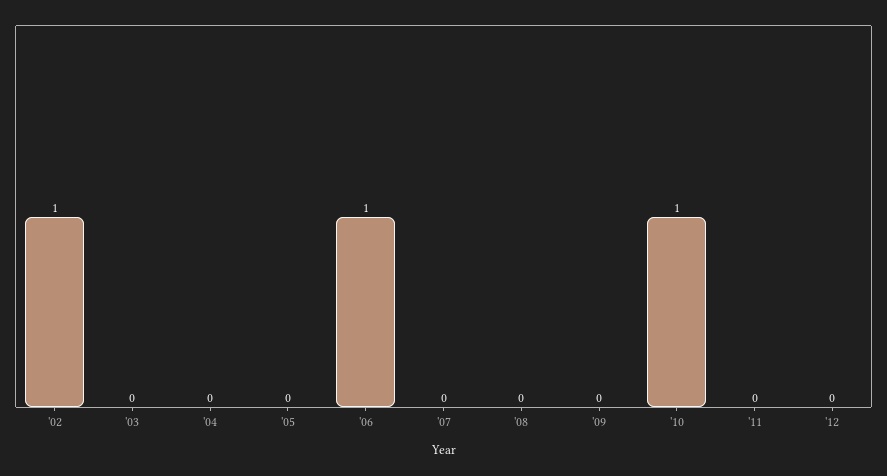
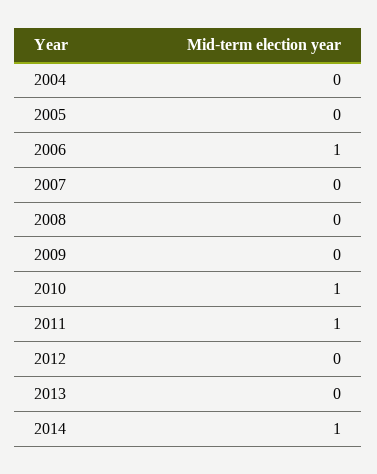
'02: 1 -> none
'03: 0 -> none
'11: 0 -> 1
2013: none -> 0
2014: none -> 1

